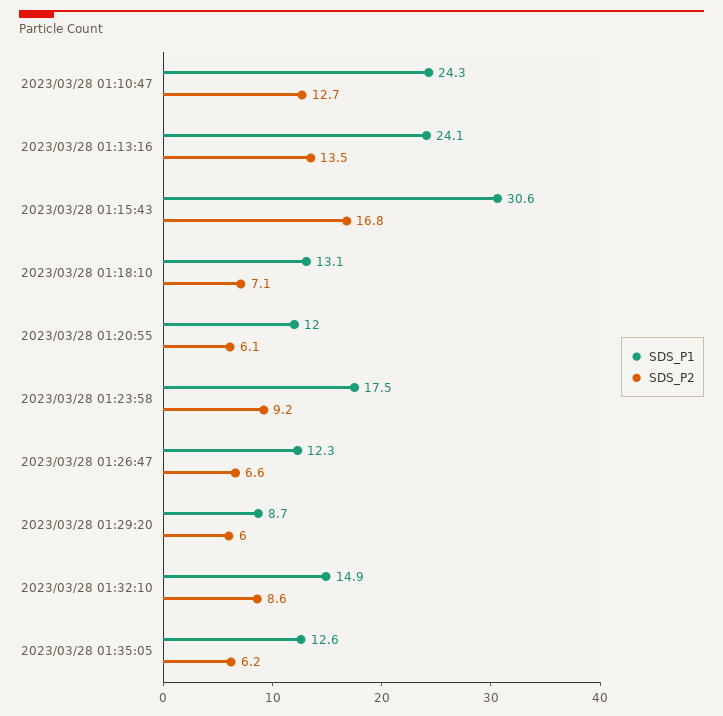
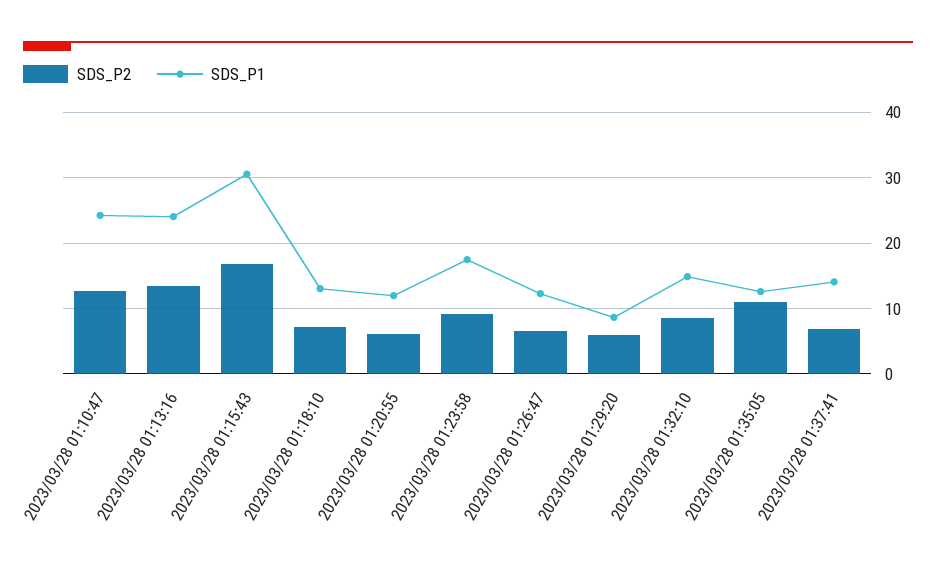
SDS_P2, 2023/03/28 01:35:05: 6.2 -> 11
SDS_P2, 2023/03/28 01:37:41: none -> 7
SDS_P1, 2023/03/28 01:37:41: none -> 14

